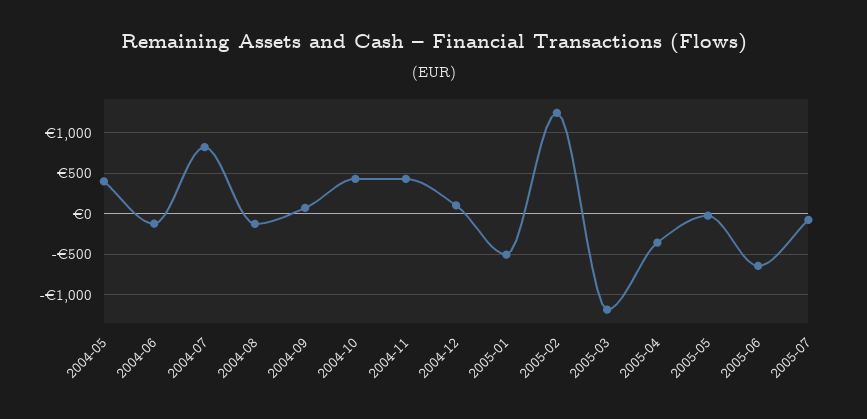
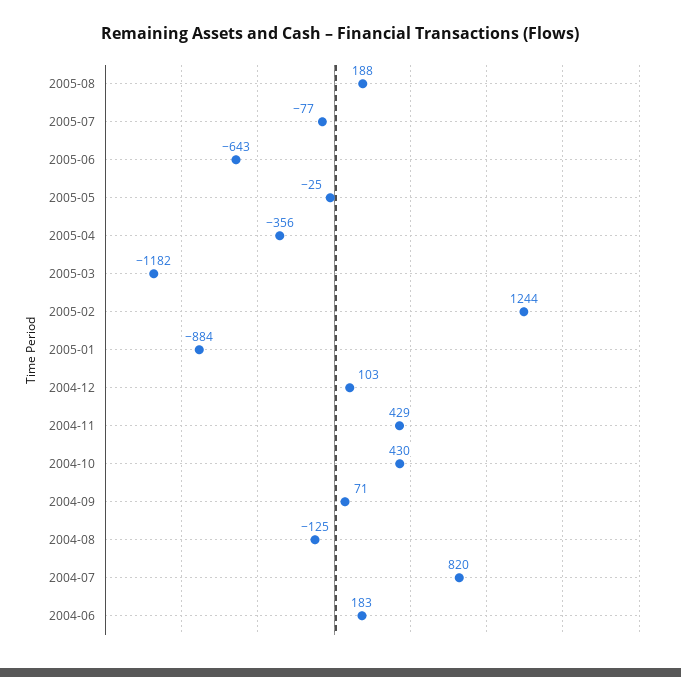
2004-05: 400 -> none
2004-06: -100 -> 183
2005-01: -500 -> -884
2005-08: none -> 188

